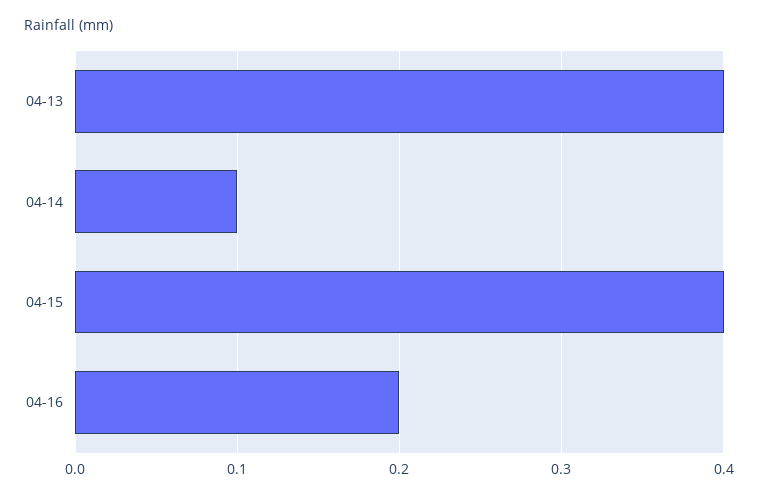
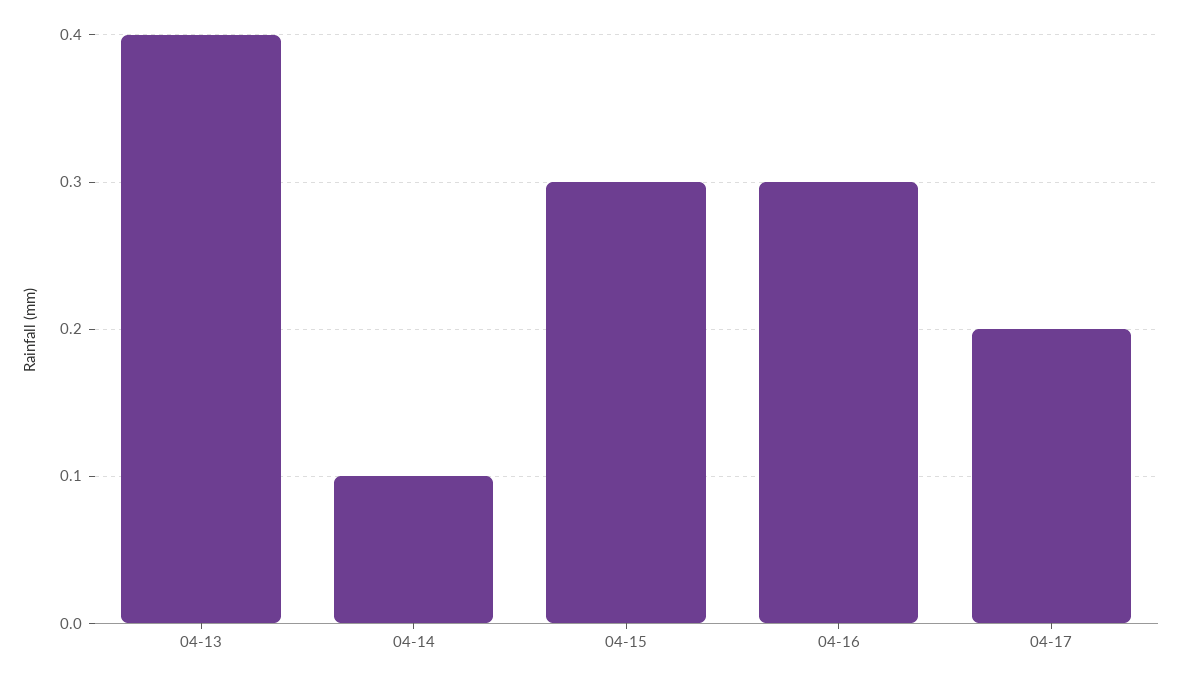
04-15: 0.4 -> 0.3
04-16: 0.2 -> 0.3
04-17: none -> 0.2

